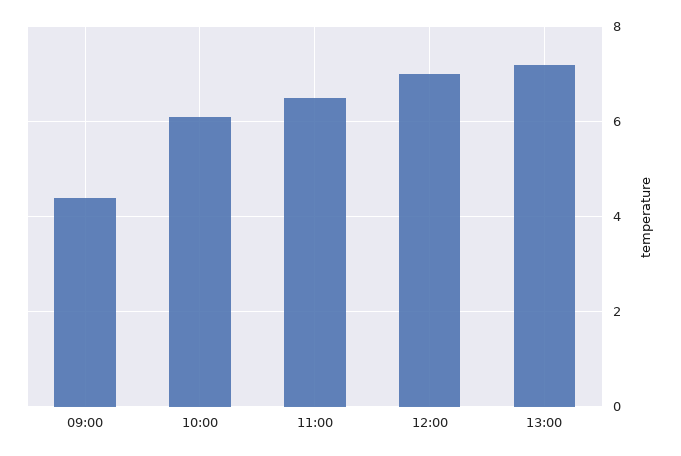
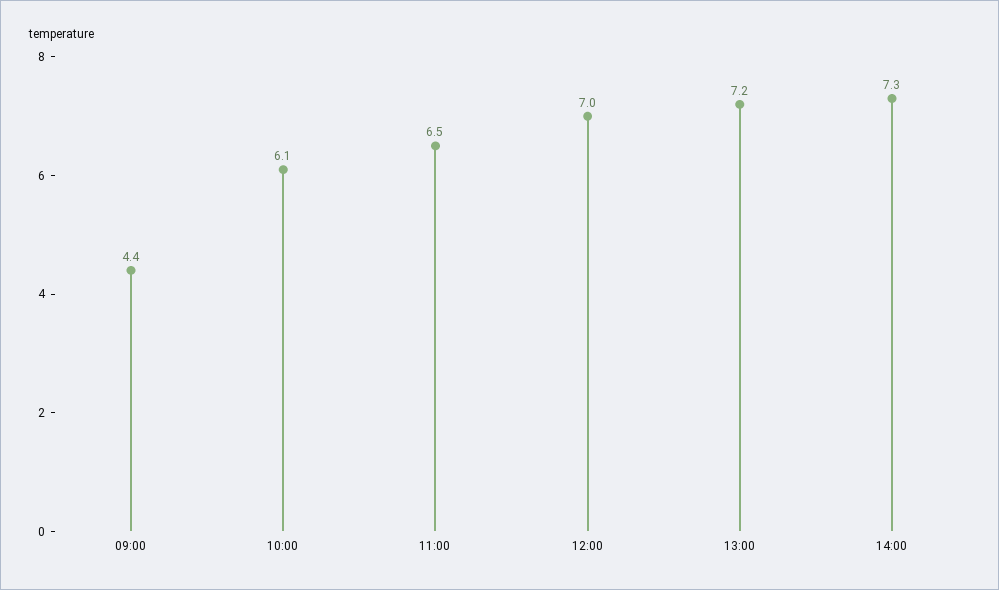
14:00: none -> 7.3

